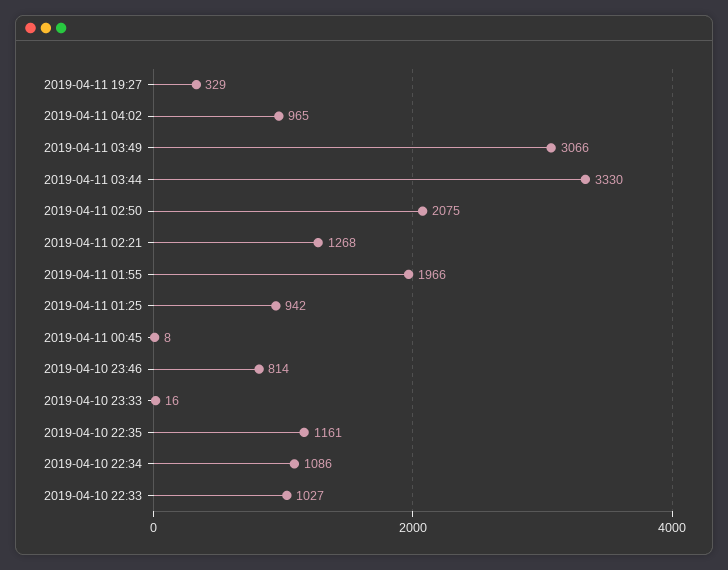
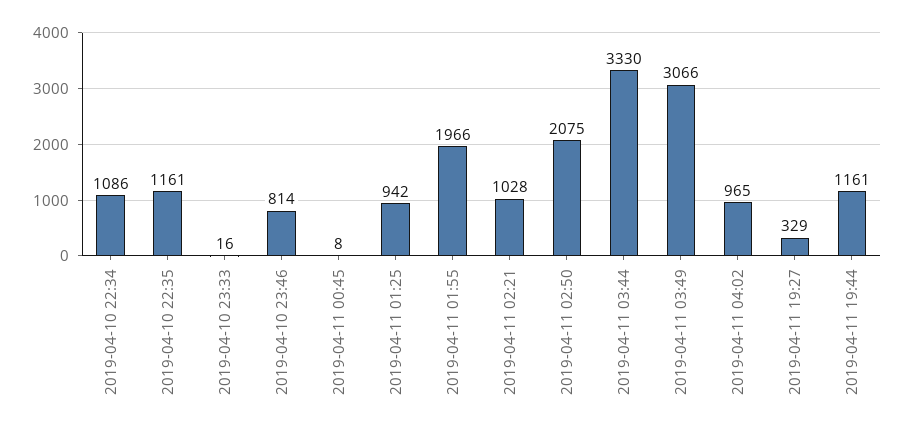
2019-04-11 02:21: 1268 -> 1028
2019-04-10 22:33: 1027 -> none
2019-04-11 19:44: none -> 1161

